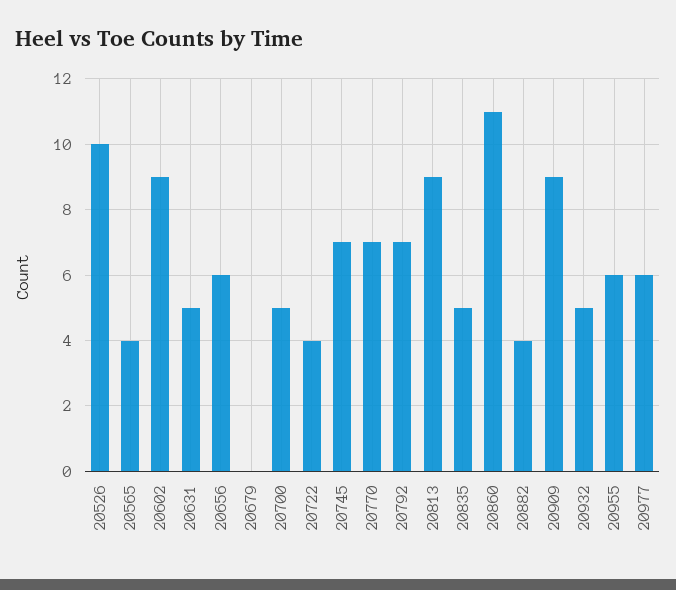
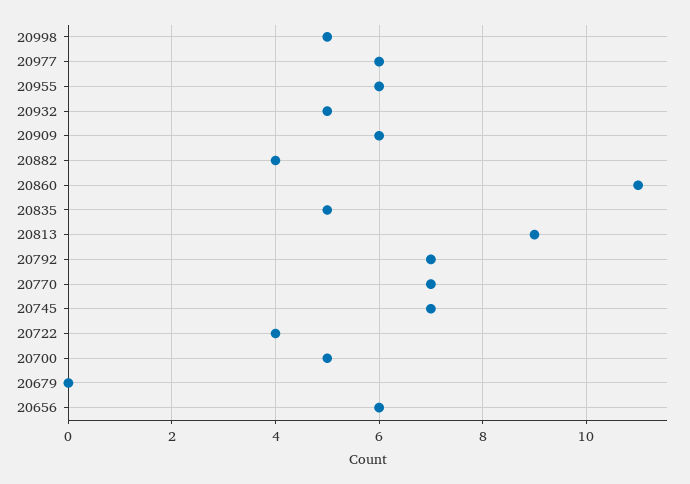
20526: 10 -> none
20565: 4 -> none
20602: 9 -> none
20631: 5 -> none
20909: 9 -> 6
20998: none -> 5

